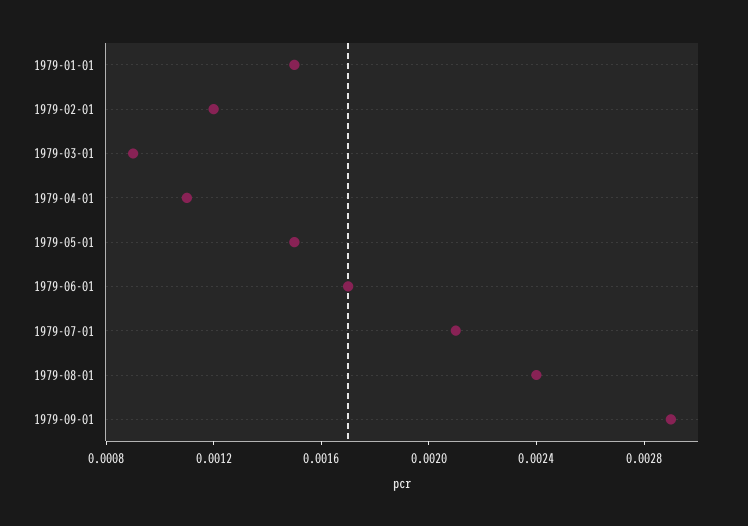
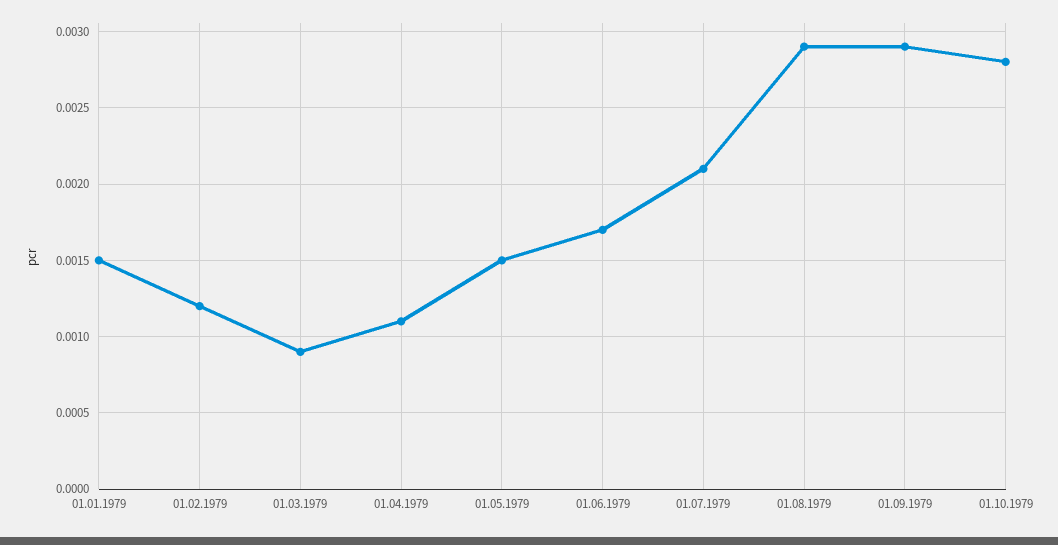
1979-08-01: 0.0024 -> 0.0029
01.10.1979: none -> 0.0028

